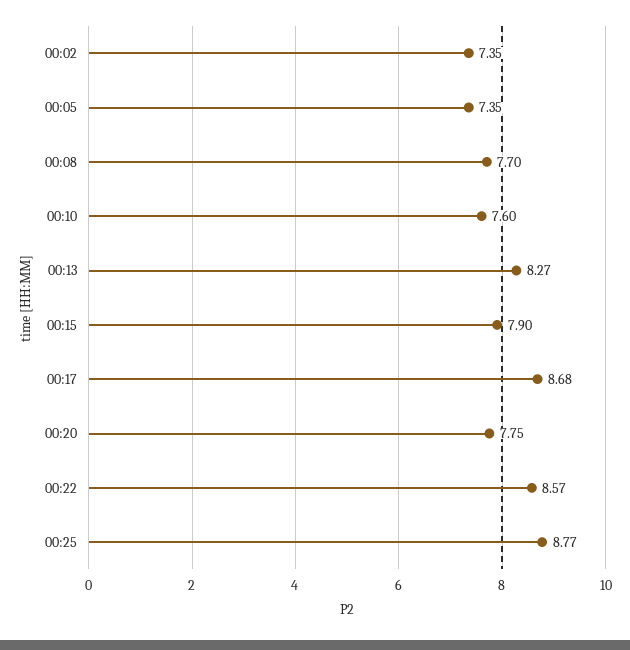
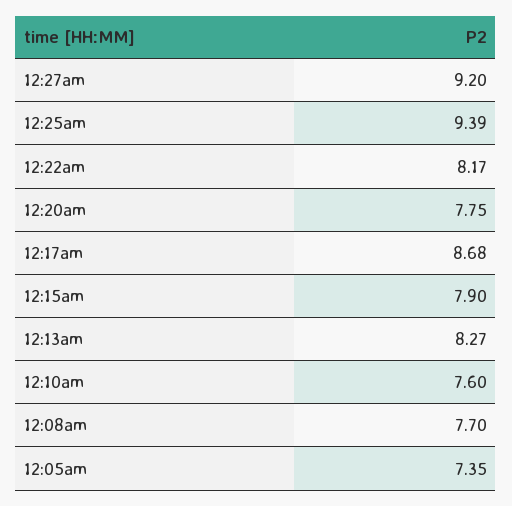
00:02: 7.35 -> none
00:22: 8.57 -> 8.17
00:25: 8.77 -> 9.39
12:27am: none -> 9.2

